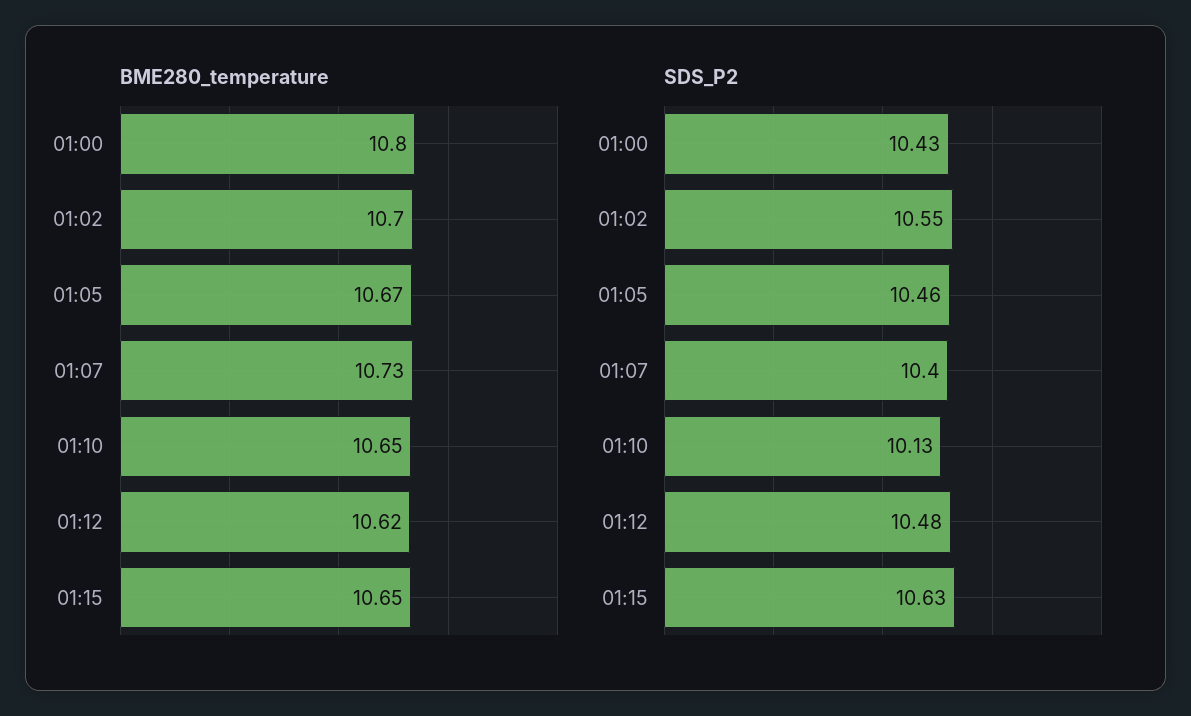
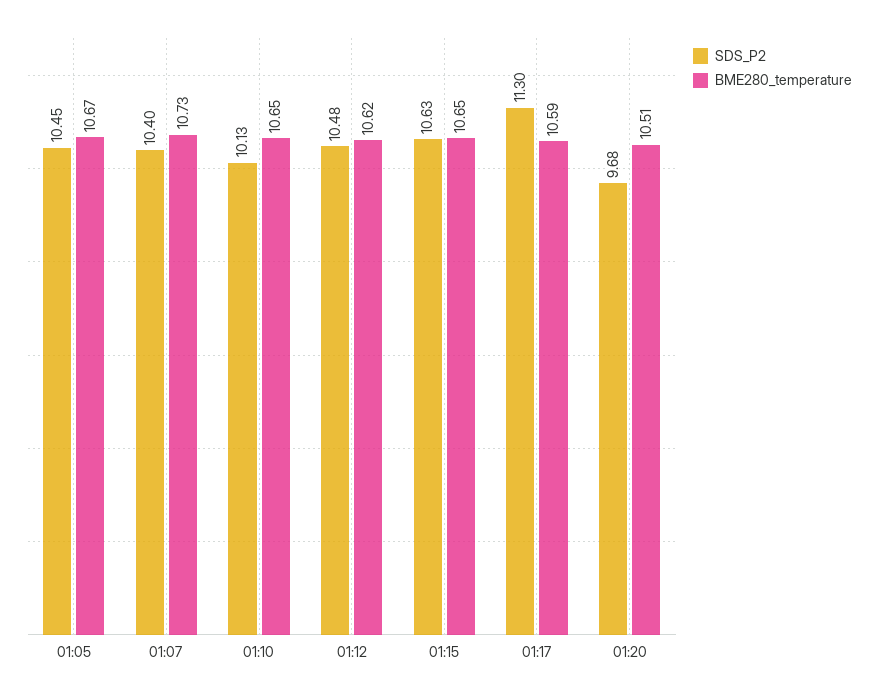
BME280_temperature, 01:00: 10.8 -> none
BME280_temperature, 01:02: 10.7 -> none
SDS_P2, 01:00: 10.43 -> none
SDS_P2, 01:02: 10.55 -> none
SDS_P2, 01:05: 10.46 -> 10.45
SDS_P2, 01:17: none -> 11.3
BME280_temperature, 01:17: none -> 10.59
SDS_P2, 01:20: none -> 9.68
BME280_temperature, 01:20: none -> 10.51

